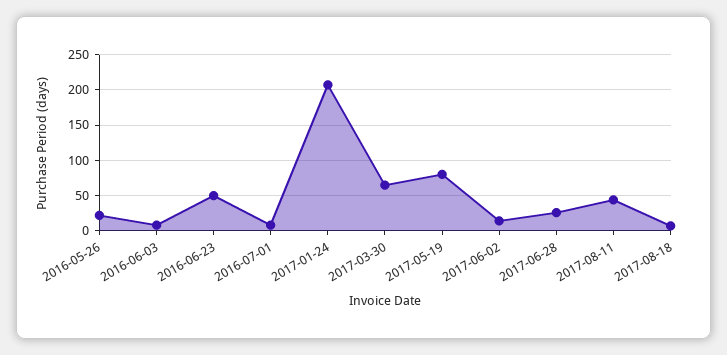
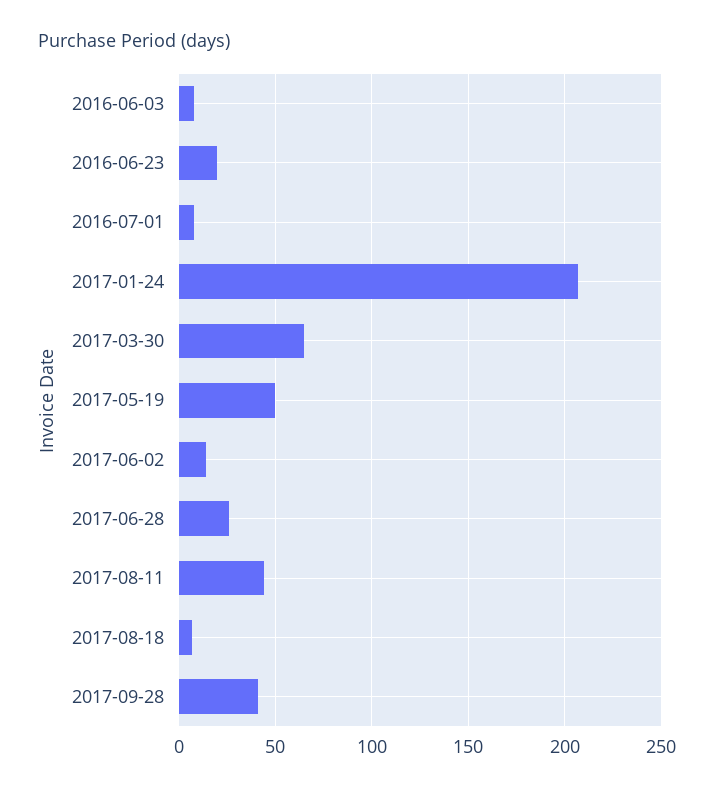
2016-05-26: 20 -> none
2016-06-23: 50 -> 20
2017-05-19: 80 -> 50
2017-09-28: none -> 40

